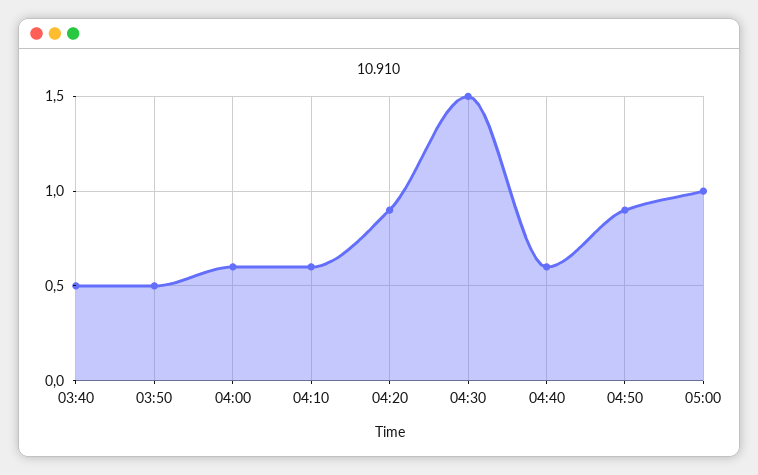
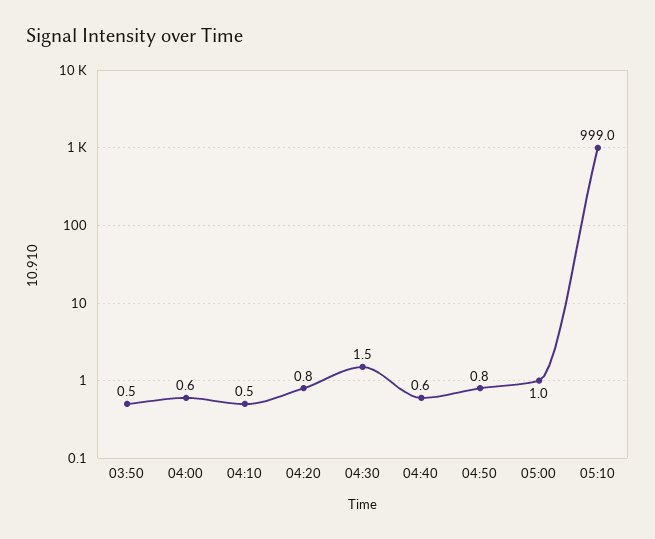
03:40: 0.5 -> none
04:10: 0.6 -> 0.5
04:20: 0.9 -> 0.8
04:50: 0.9 -> 0.8
05:10: none -> 999

